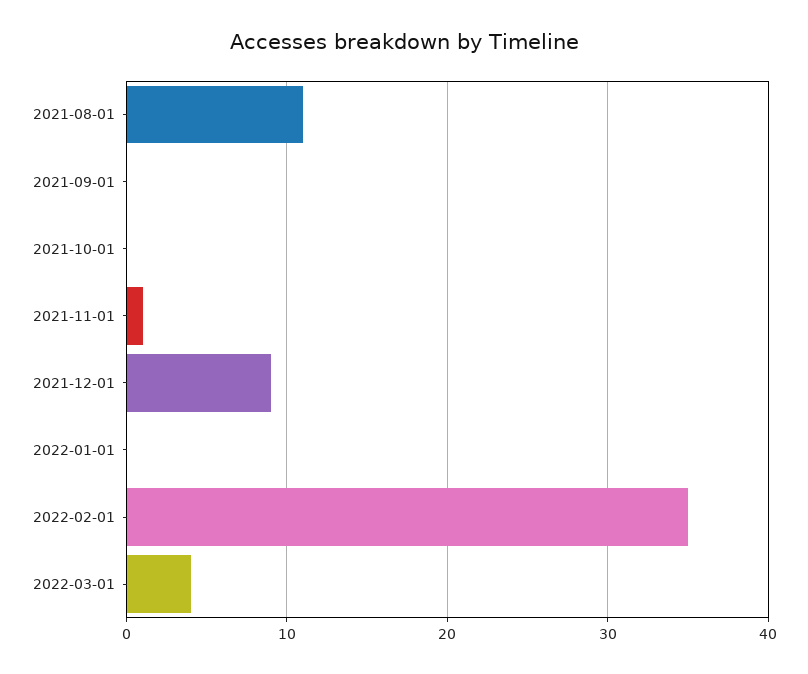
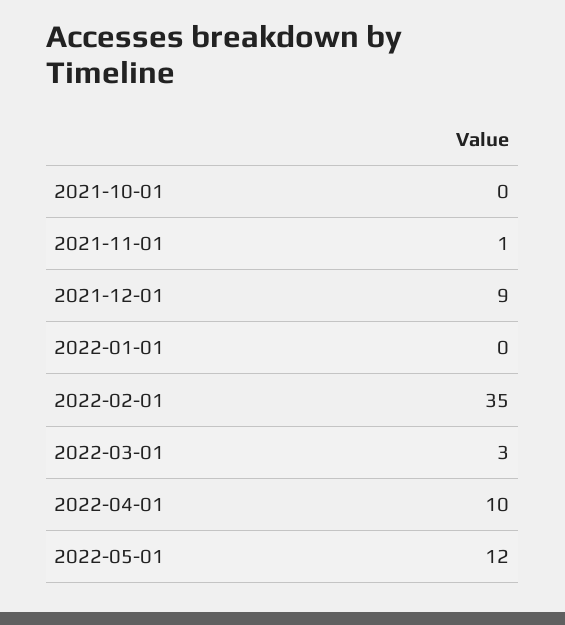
2021-08-01: 11 -> none
2021-09-01: 0 -> none
2022-03-01: 4 -> 3
2022-04-01: none -> 10
2022-05-01: none -> 12

